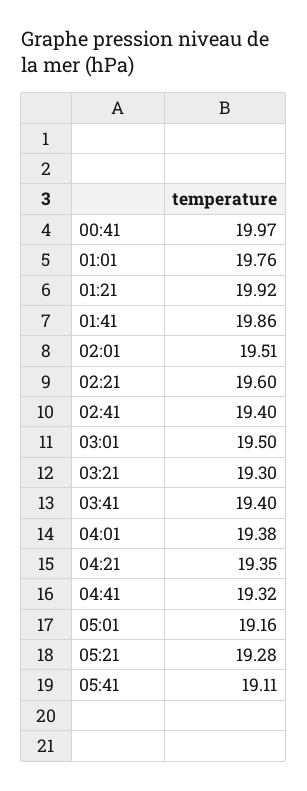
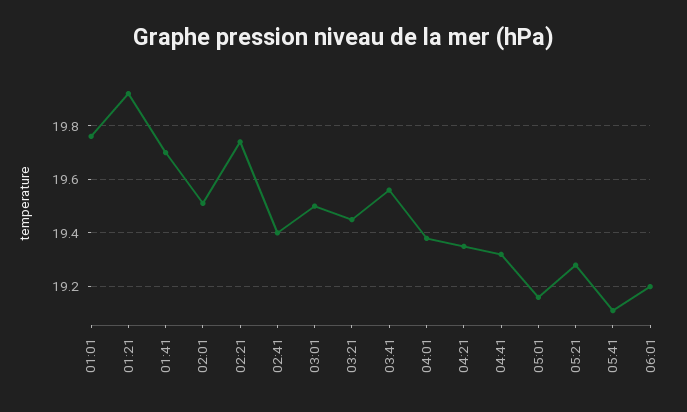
00:41: 19.97 -> none
01:41: 19.86 -> 19.7
02:21: 19.6 -> 19.75
03:21: 19.3 -> 19.45
03:41: 19.4 -> 19.55
06:01: none -> 19.2

